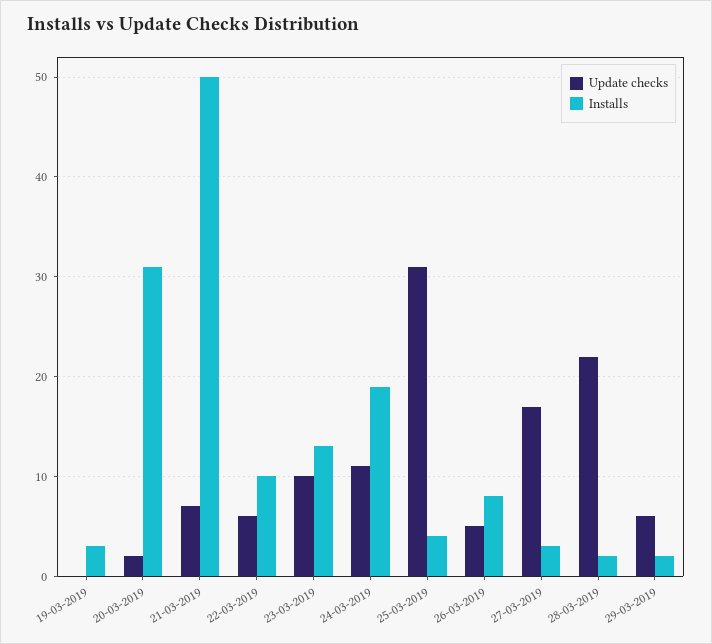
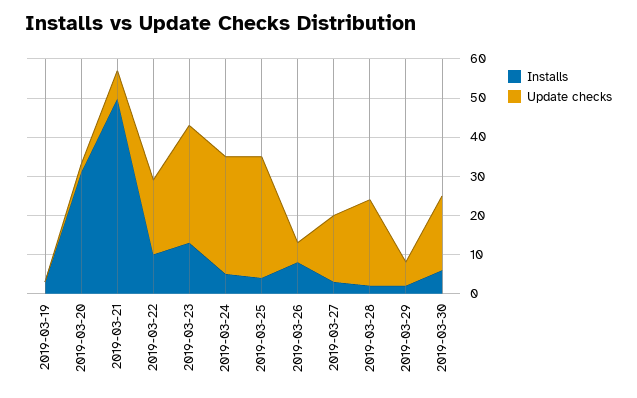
Update checks, 22-03-2019: 6 -> 20
Update checks, 23-03-2019: 10 -> 30
Update checks, 24-03-2019: 11 -> 30
Installs, 24-03-2019: 19 -> 5
Installs, 2019-03-30: none -> 5
Update checks, 2019-03-30: none -> 20

